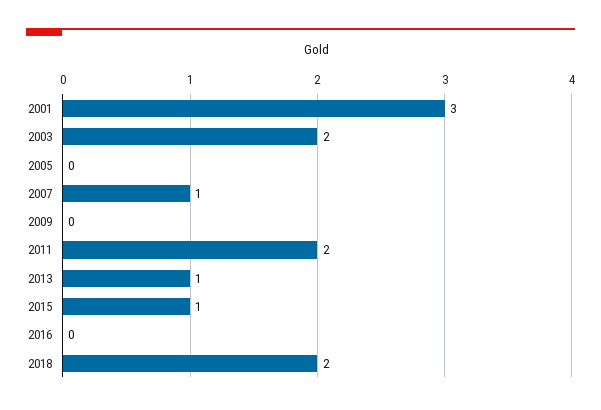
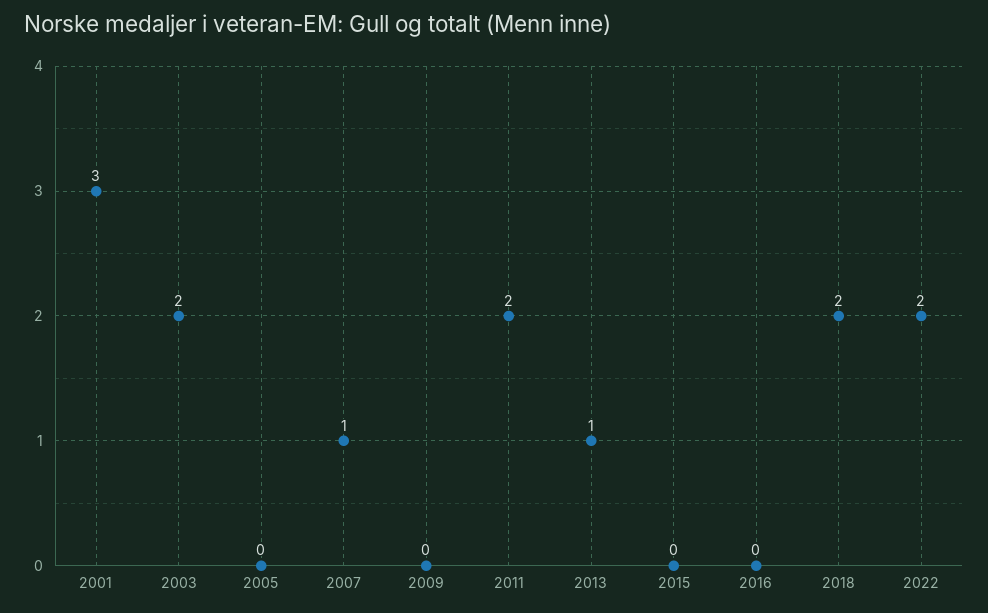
2015: 1 -> 0
2022: none -> 2

